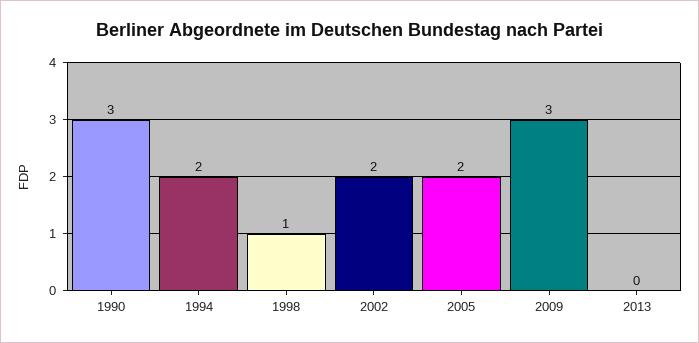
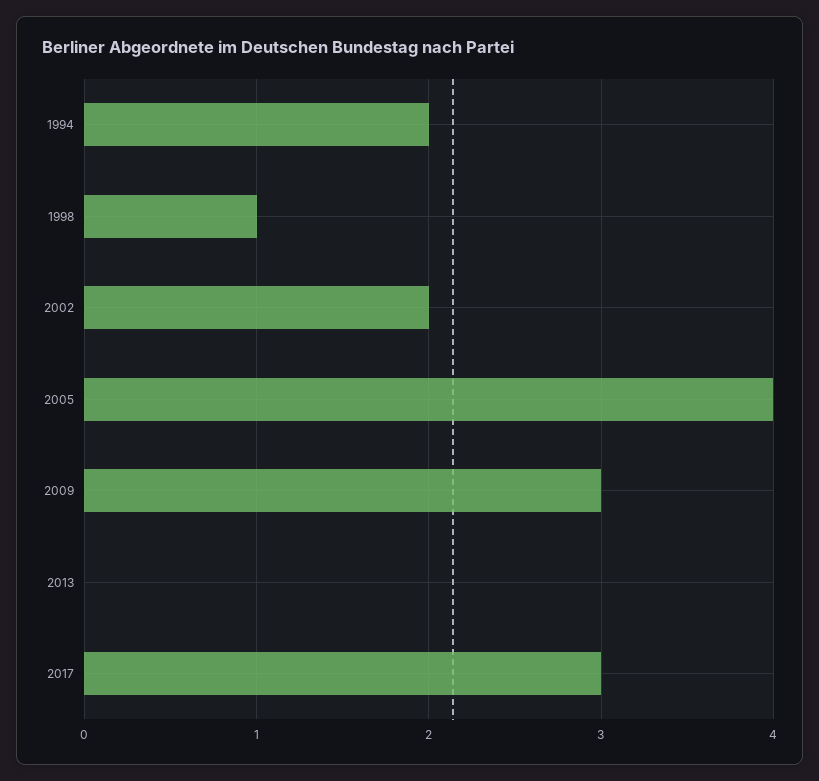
1990: 3 -> none
2005: 2 -> 4
2017: none -> 3

